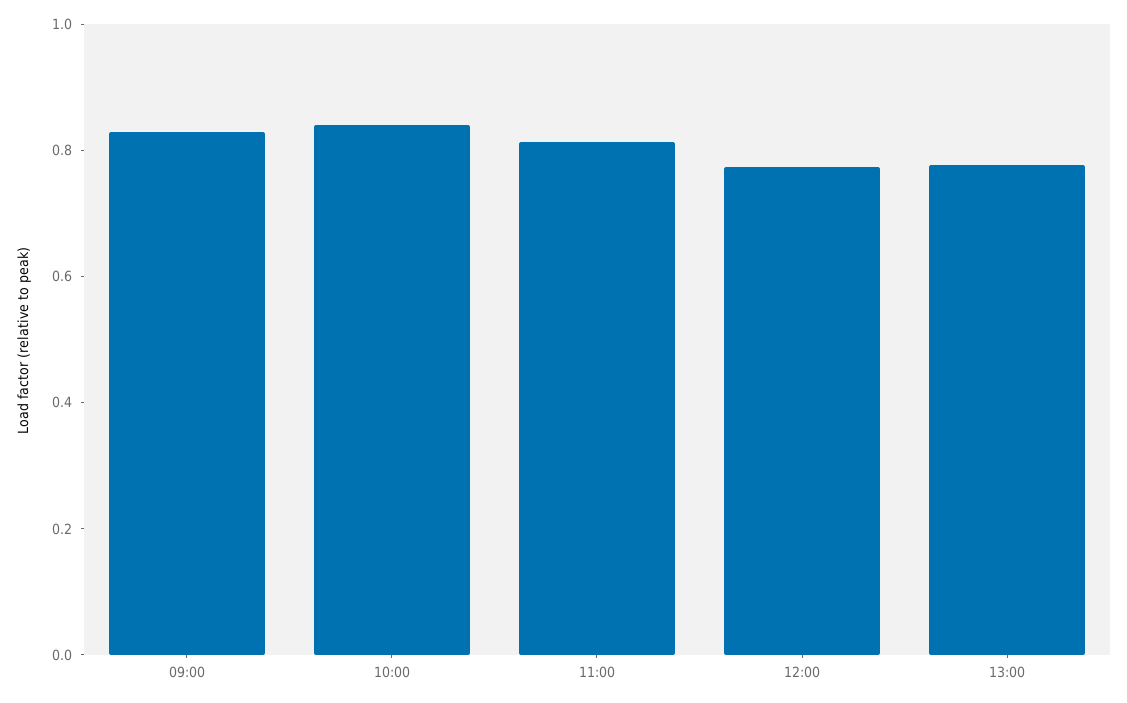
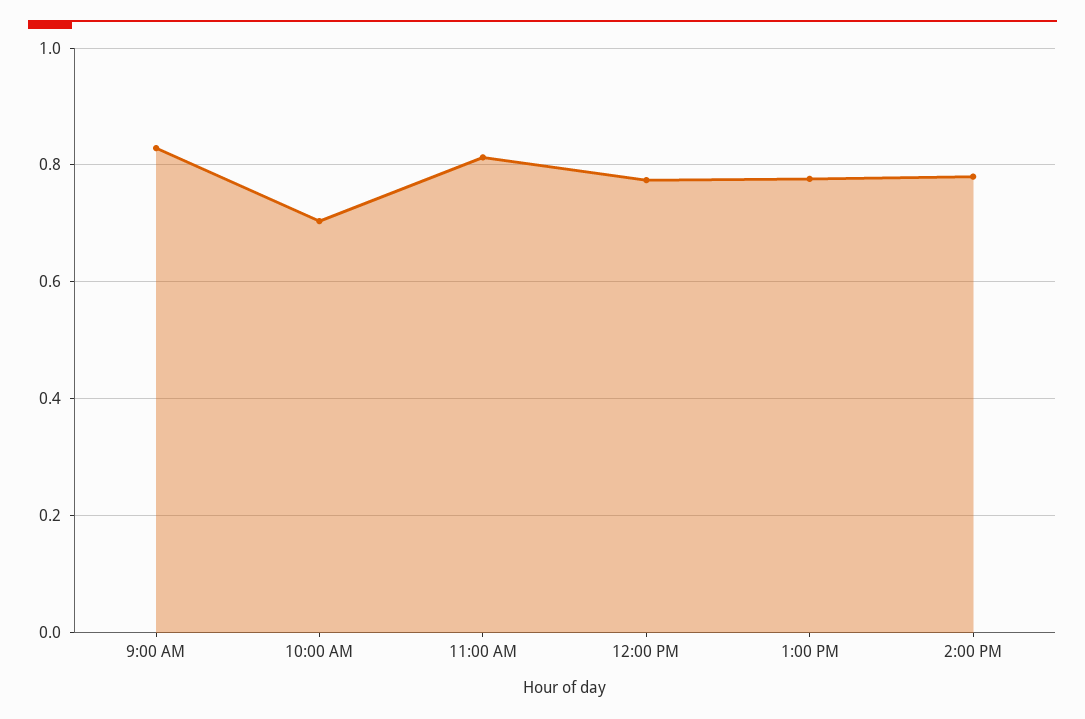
10:00: 0.85 -> 0.7
2:00 PM: none -> 0.78

